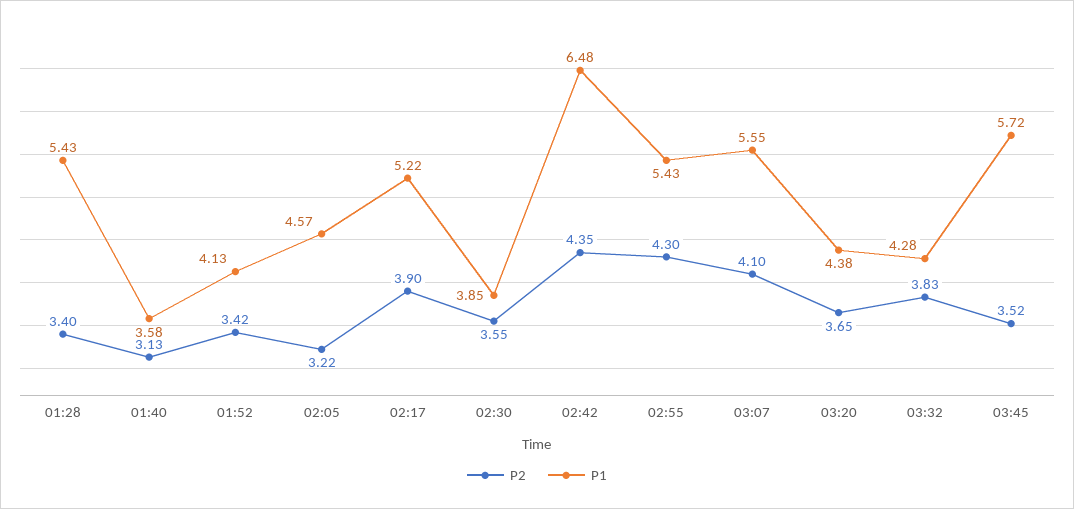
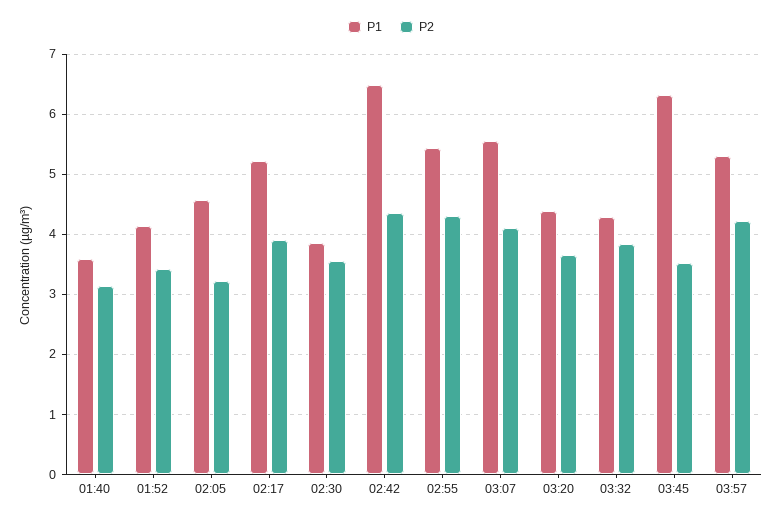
P2, 01:28: 3.4 -> none
P1, 01:28: 5.43 -> none
P1, 03:45: 5.72 -> 6.3
P1, 03:57: none -> 5.3
P2, 03:57: none -> 4.2

